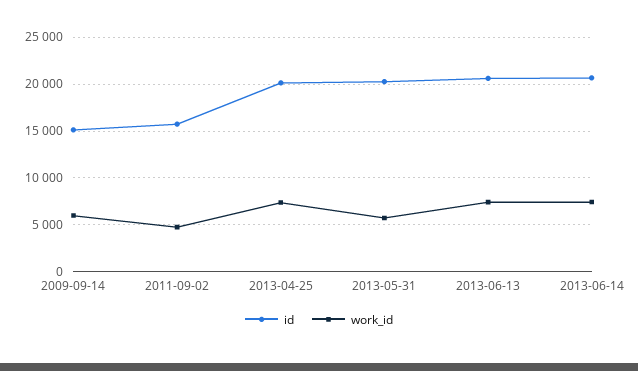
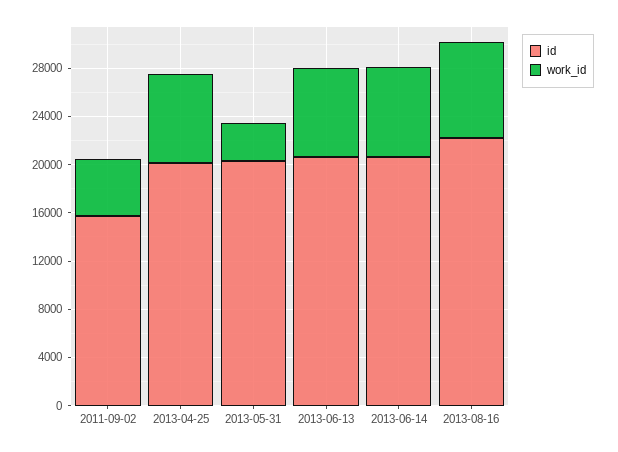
id, 2009-09-14: 15000 -> none
work_id, 2009-09-14: 6000 -> none
work_id, 2013-05-31: 6000 -> 3000
id, 2013-08-16: none -> 22000
work_id, 2013-08-16: none -> 8000

